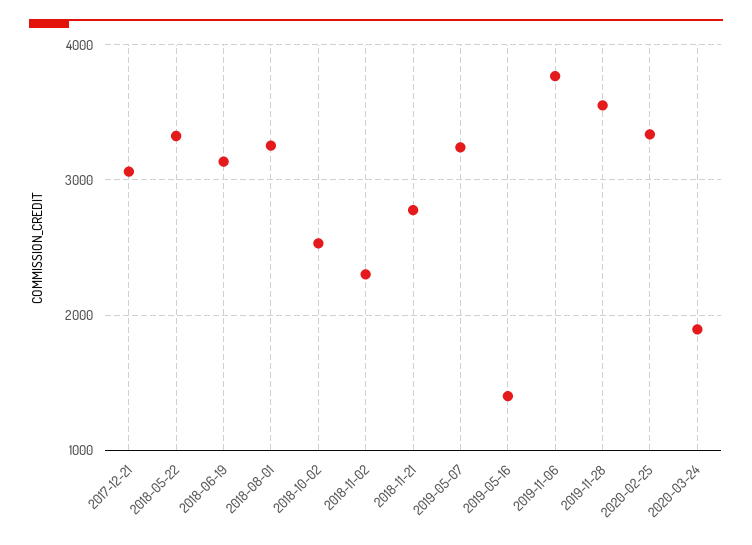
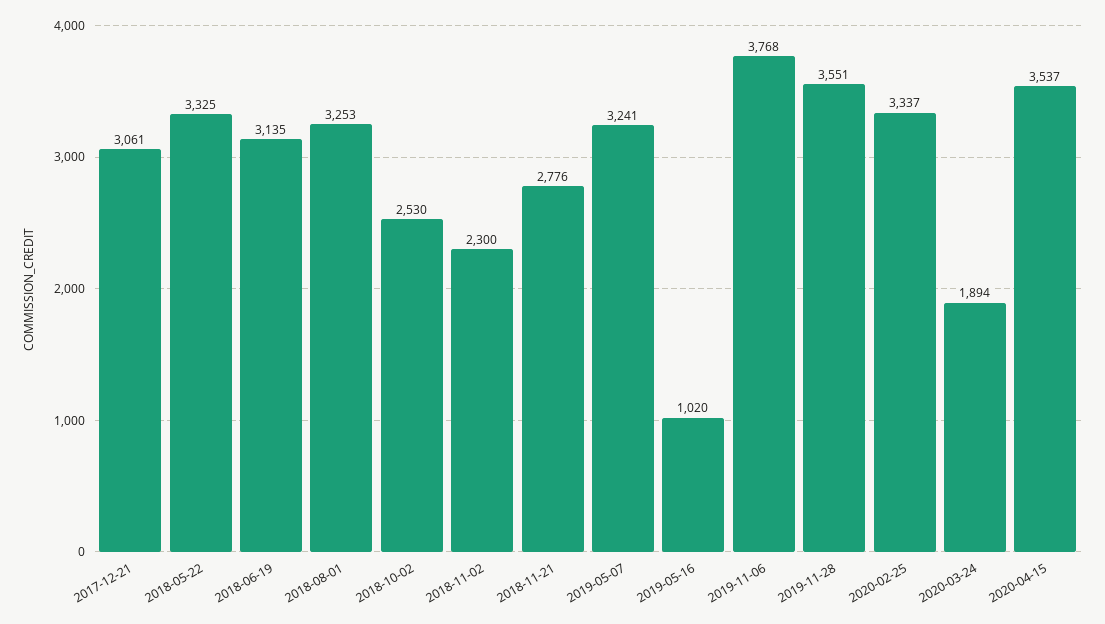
2019-05-16: 1400 -> 1020
2020-04-15: none -> 3537

